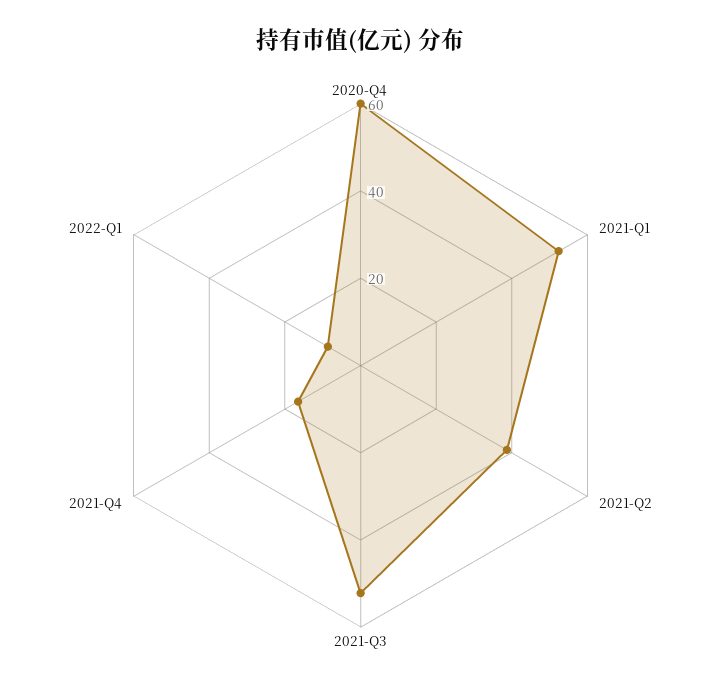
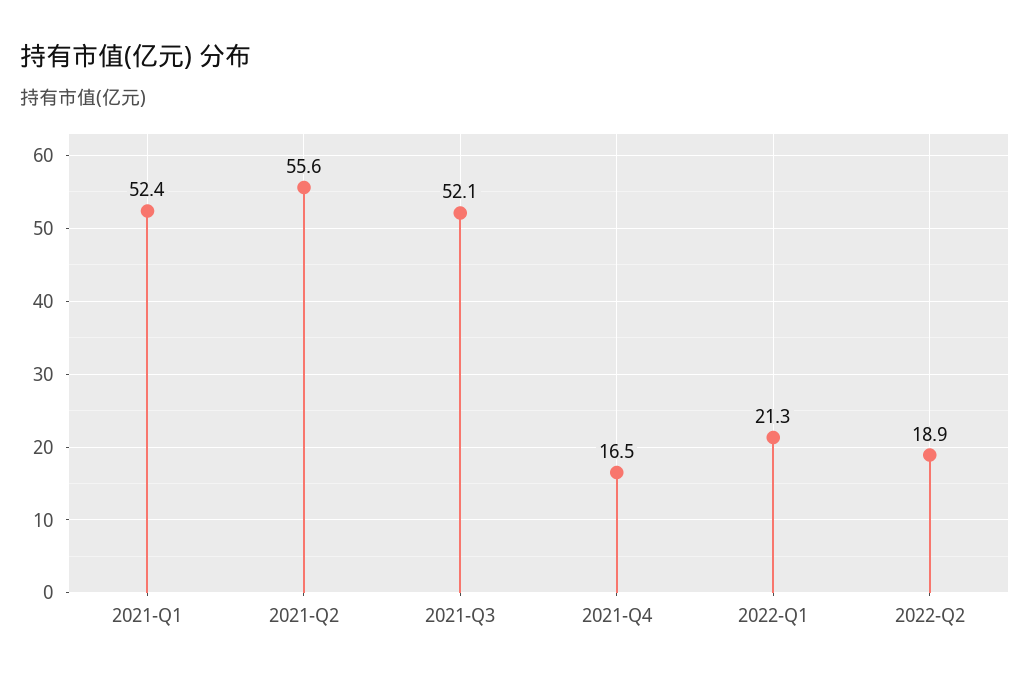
2020-Q4: 60 -> none
2021-Q2: 40 -> 55.6
2022-Q1: 10 -> 21.3
2022-Q2: none -> 18.9

